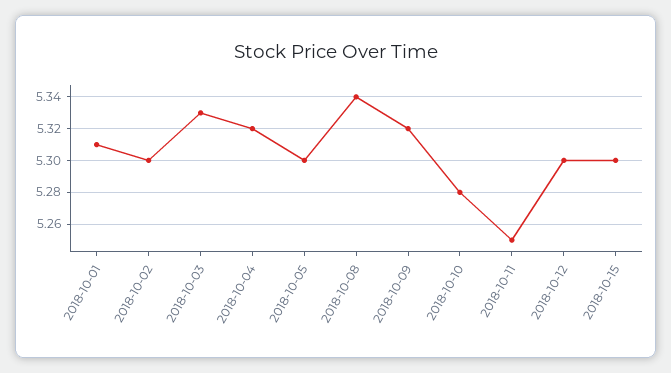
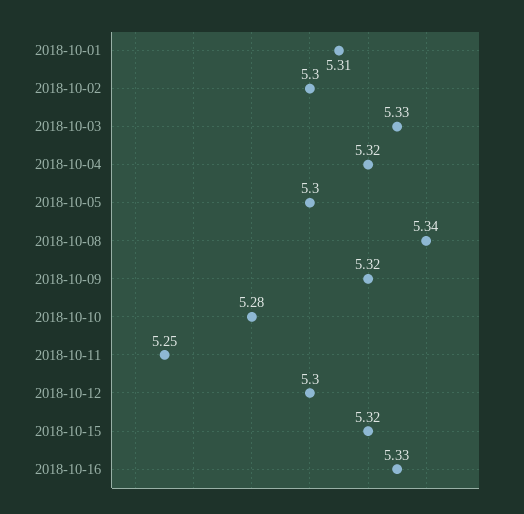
2018-10-15: 5.3 -> 5.32
2018-10-16: none -> 5.33

